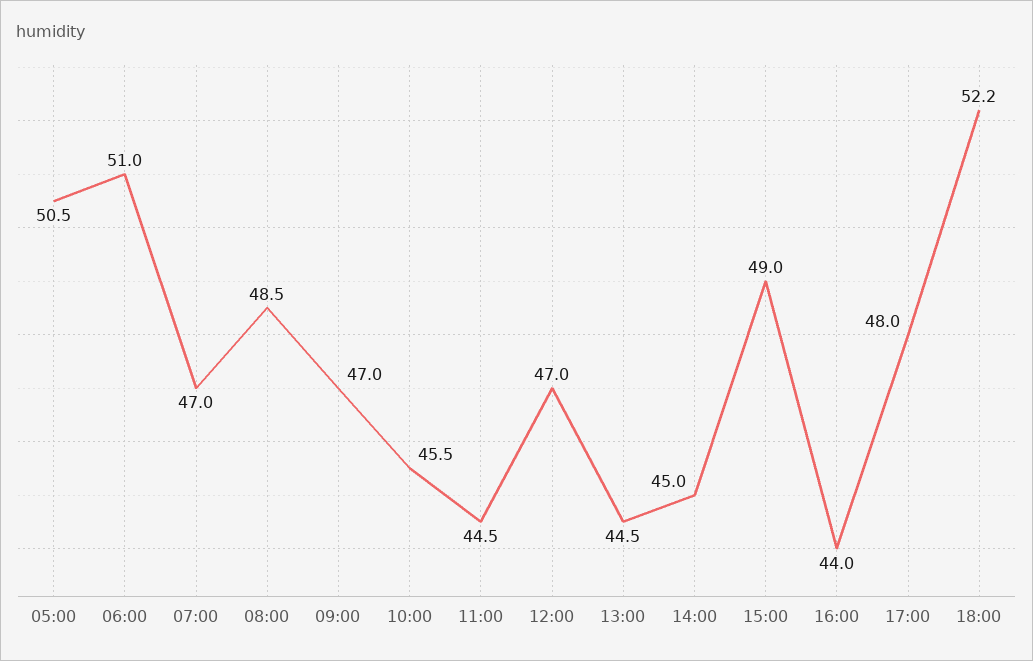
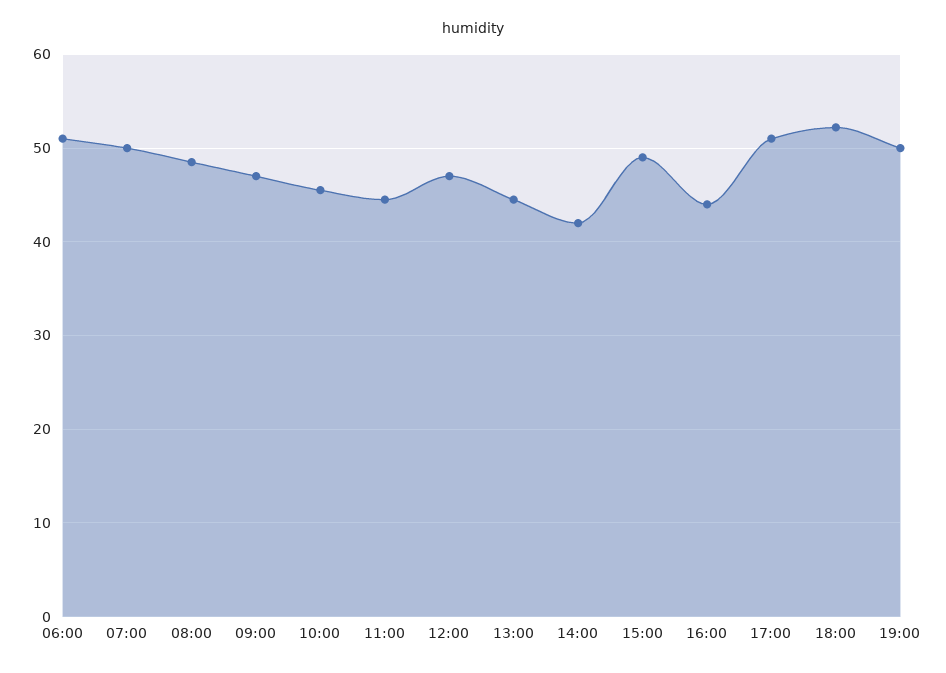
05:00: 50.5 -> none
07:00: 47 -> 50
14:00: 45 -> 42
17:00: 48 -> 51
19:00: none -> 50

